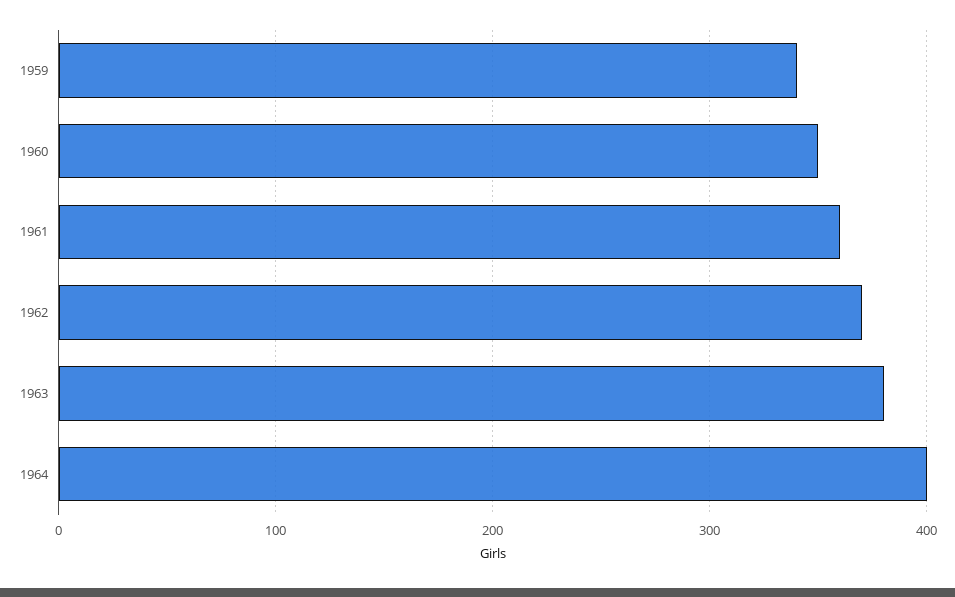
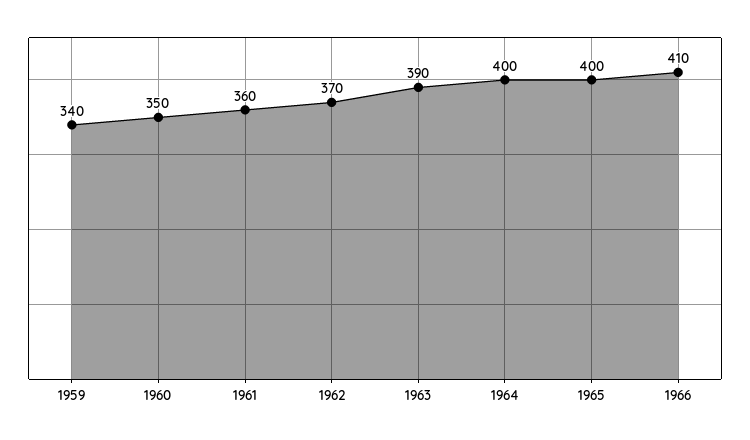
1963: 380 -> 390
1965: none -> 400
1966: none -> 410

